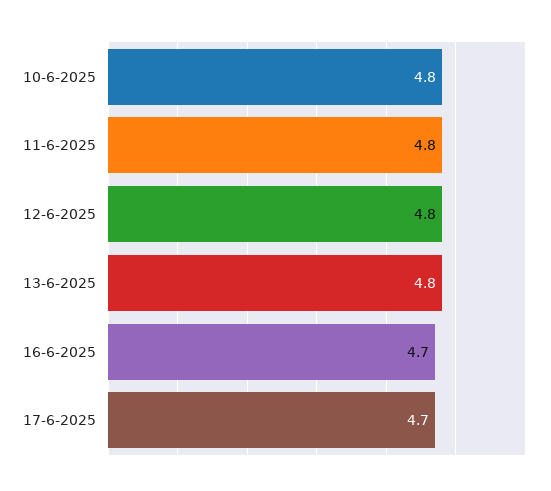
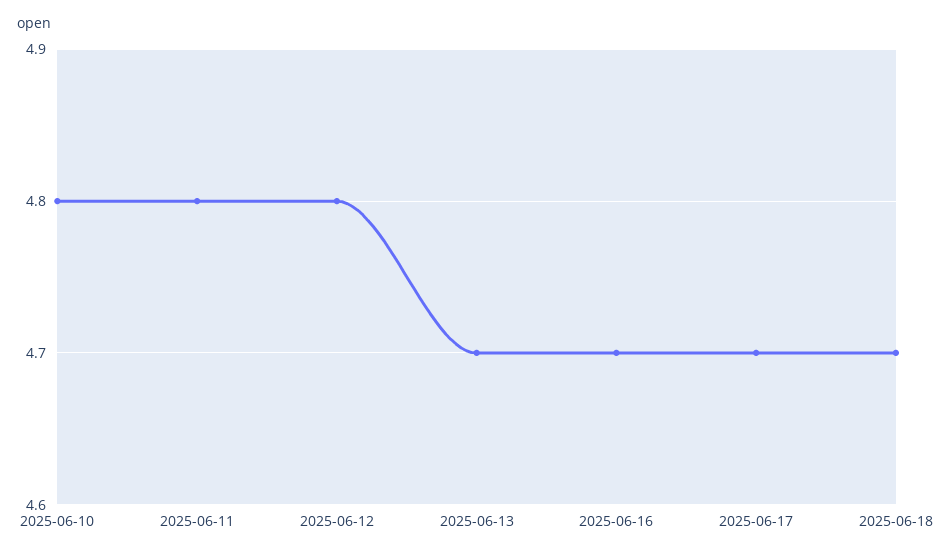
13-6-2025: 4.8 -> 4.7
2025-06-18: none -> 4.7

